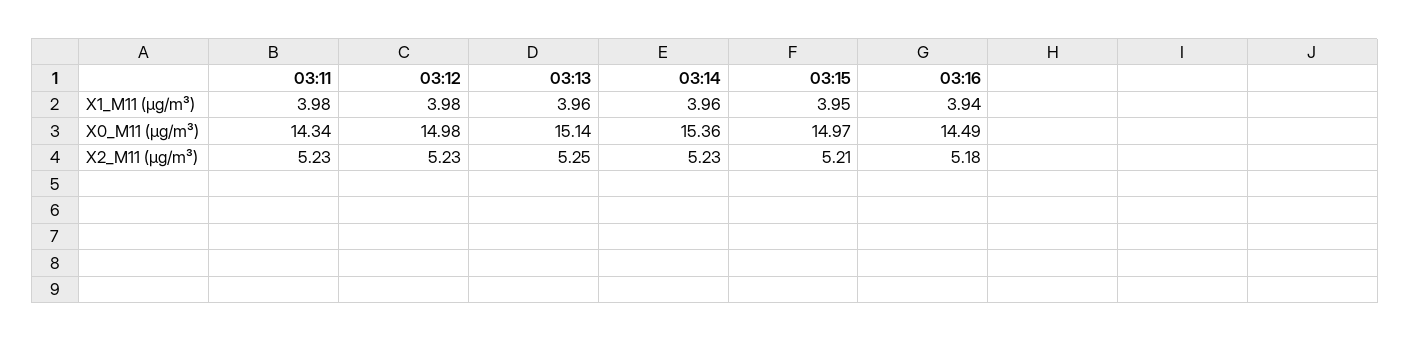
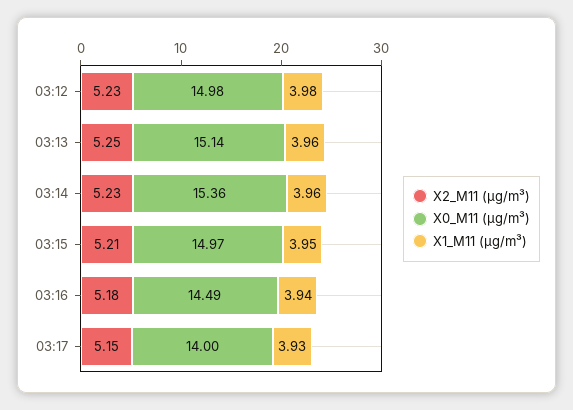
X1_M11 (μg/m³), 03:11: 3.98 -> none
X0_M11 (μg/m³), 03:11: 14.34 -> none
X2_M11 (μg/m³), 03:11: 5.23 -> none
X2_M11 (μg/m³), 03:17: none -> 5.15
X0_M11 (μg/m³), 03:17: none -> 14
X1_M11 (μg/m³), 03:17: none -> 3.93

